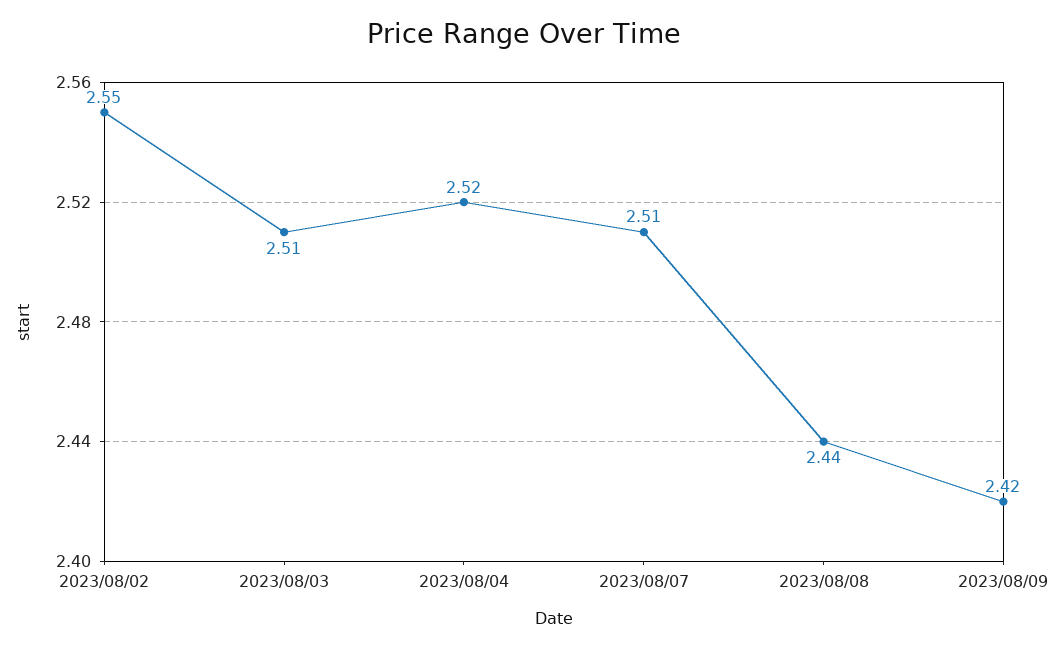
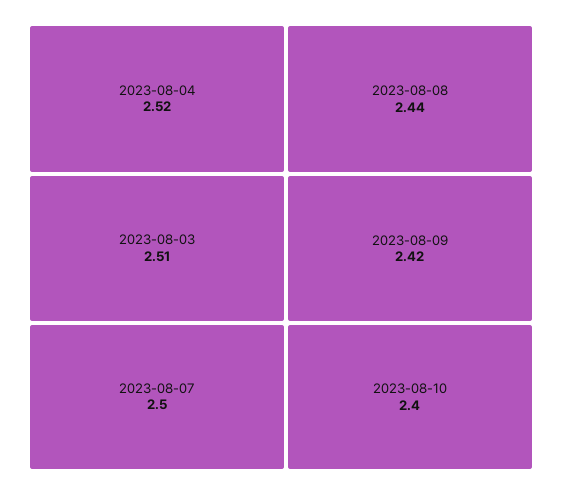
2023/08/02: 2.55 -> none
2023/08/07: 2.51 -> 2.5
2023-08-10: none -> 2.4

